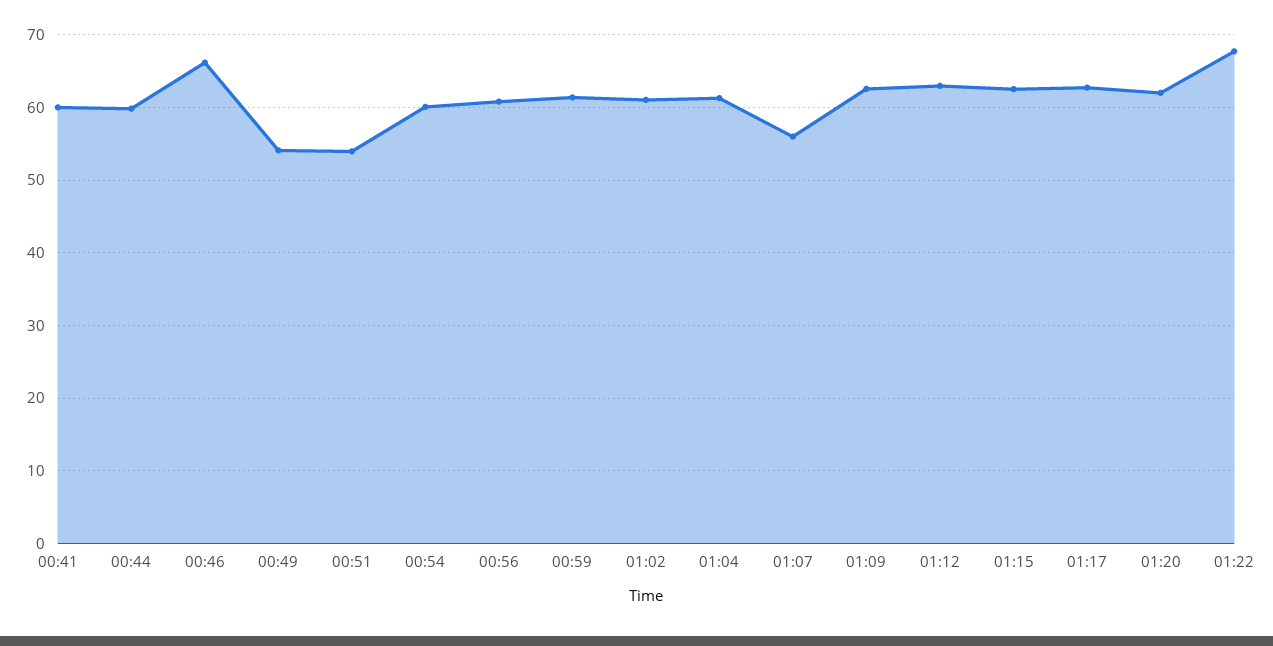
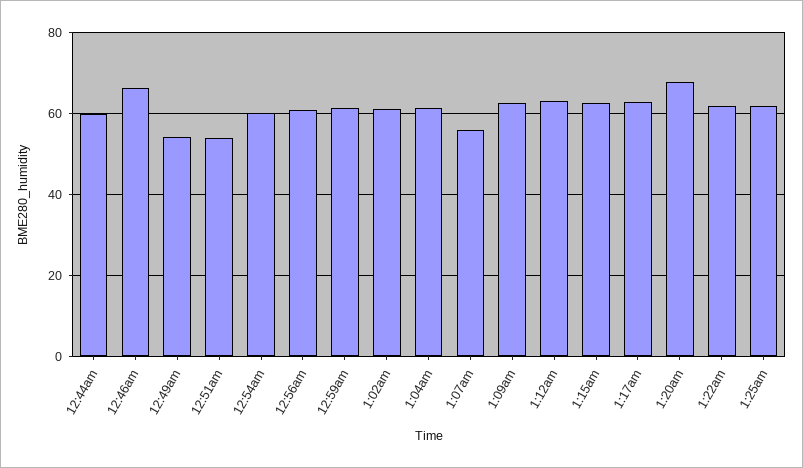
00:41: 60 -> none
01:20: 62 -> 68
01:22: 68 -> 62
1:25am: none -> 62

